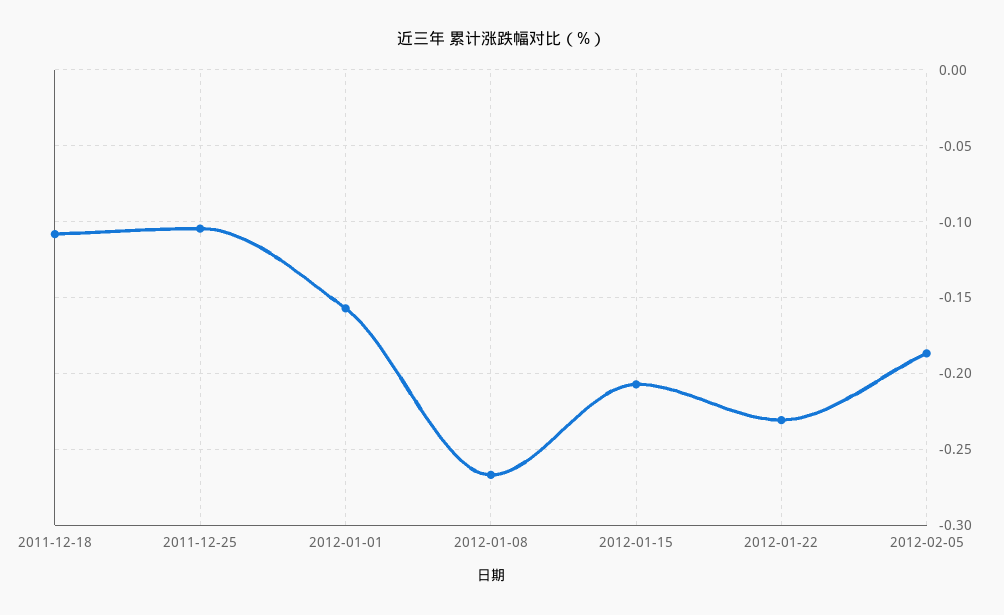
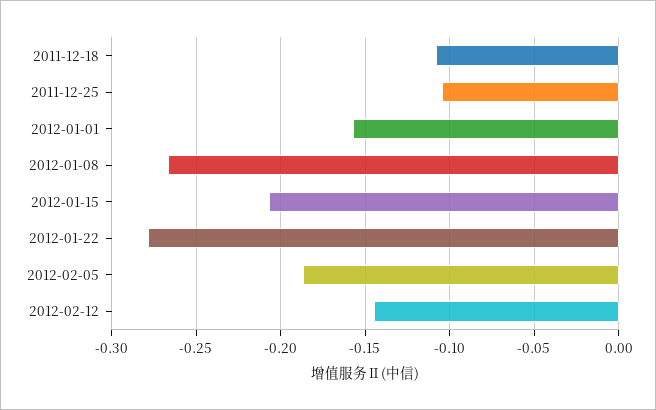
2012-01-22: -0.23 -> -0.28
2012-02-12: none -> -0.145

